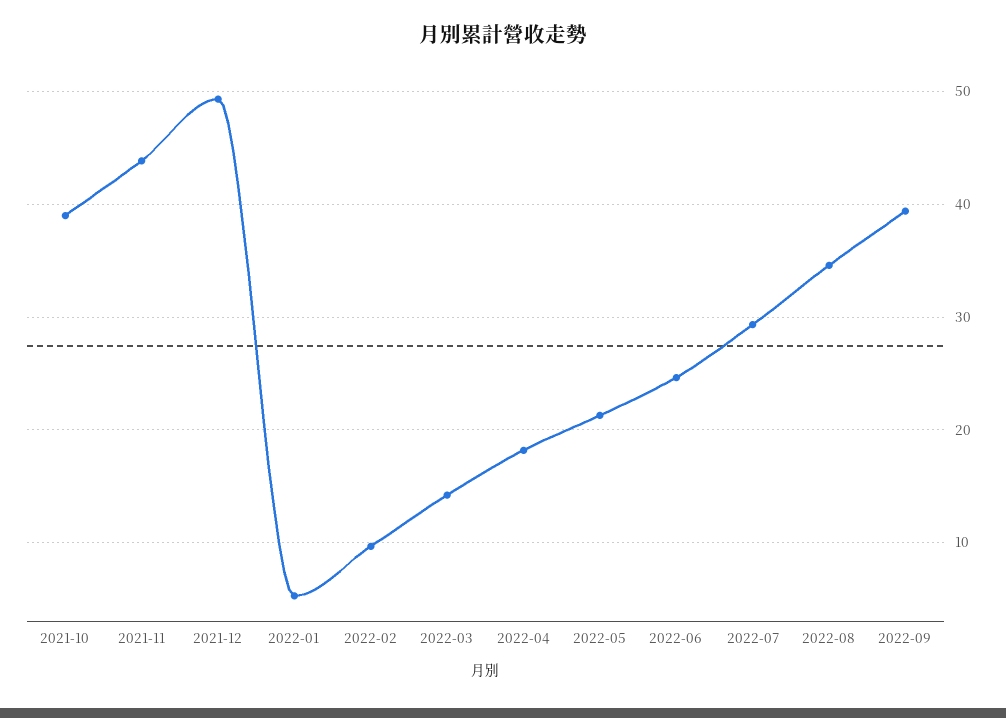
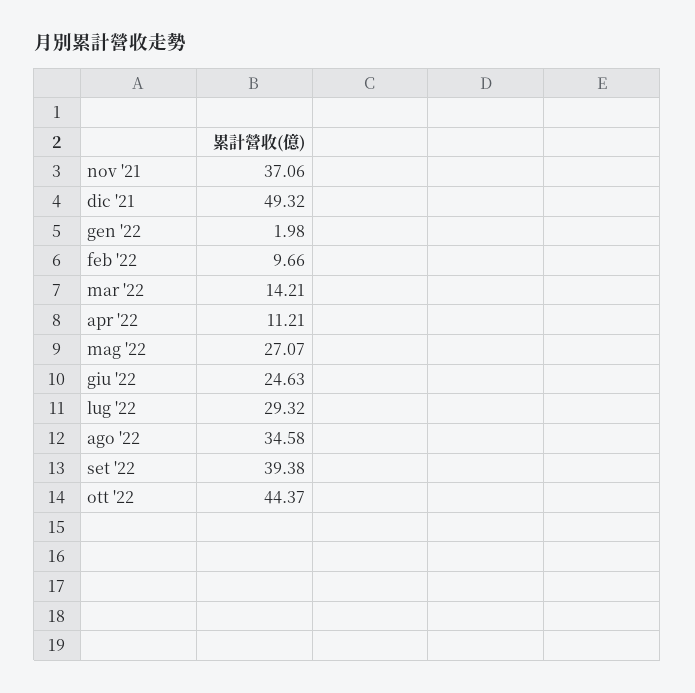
2021-10: 39 -> none
2021-11: 44 -> 37.06
2022-01: 5 -> 1.98
2022-04: 18 -> 11.21
2022-05: 21 -> 27.07
ott '22: none -> 44.37

